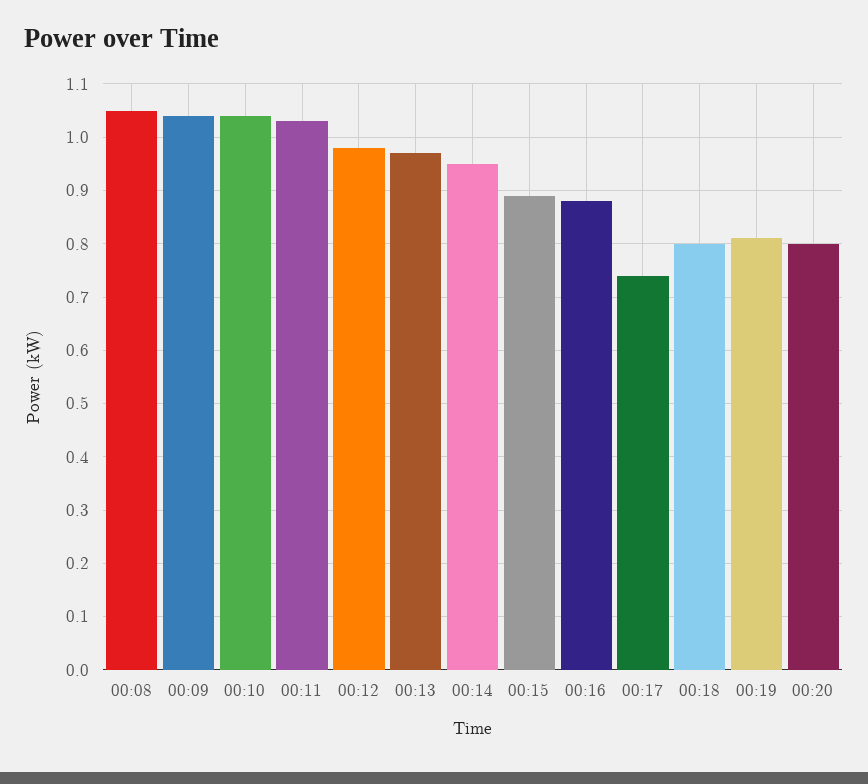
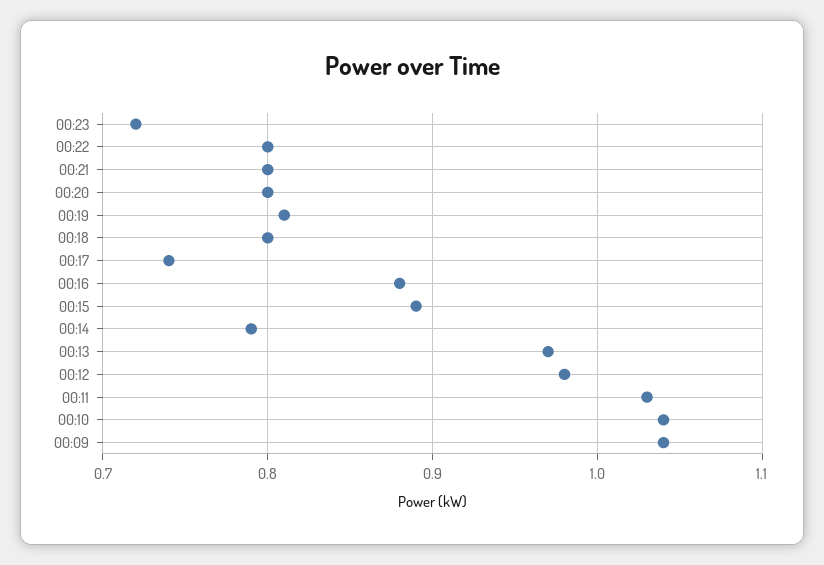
00:08: 1.05 -> none
00:14: 0.95 -> 0.79
00:23: none -> 0.72
00:22: none -> 0.8
00:21: none -> 0.8

